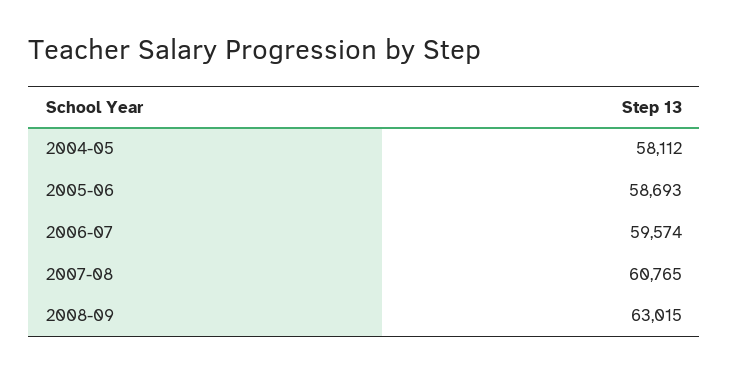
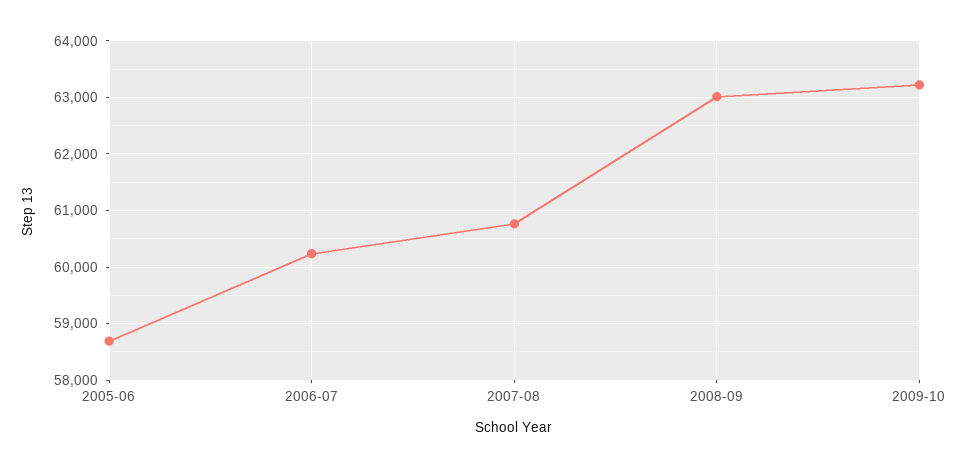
2004-05: 58112 -> none
2006-07: 59574 -> 60200
2009-10: none -> 63200

